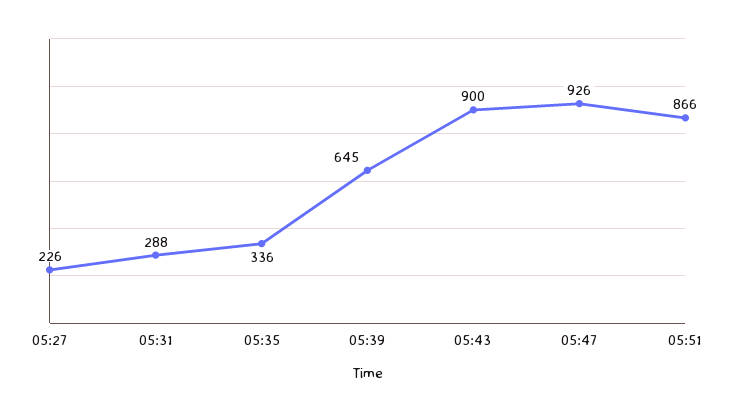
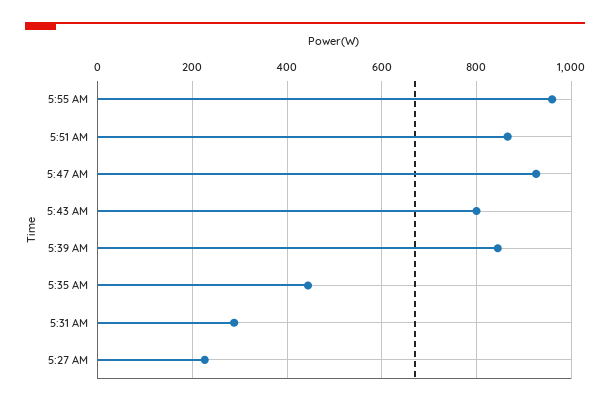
05:35: 336 -> 440
05:39: 645 -> 840
05:43: 900 -> 800
5:55 AM: none -> 960

